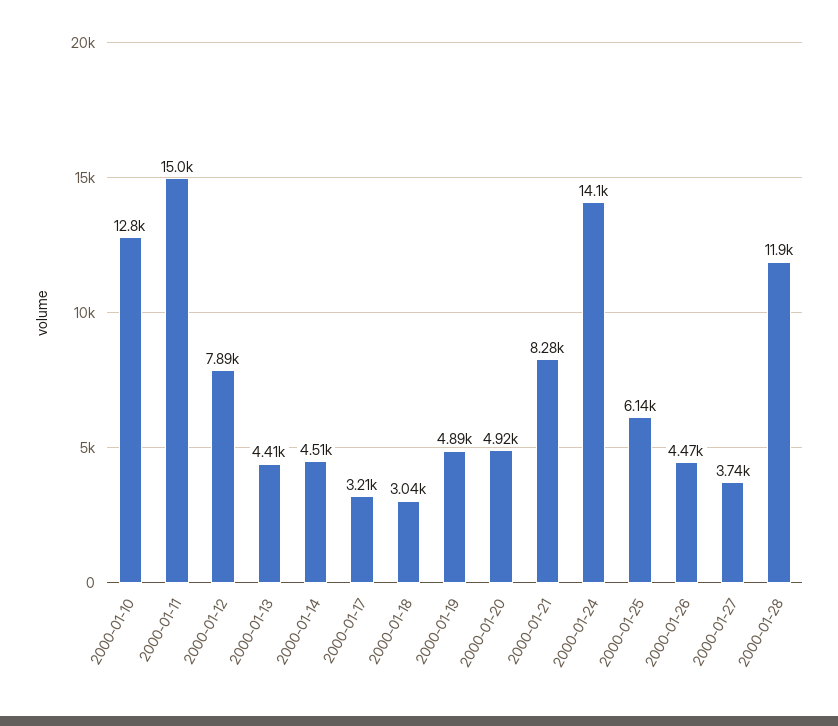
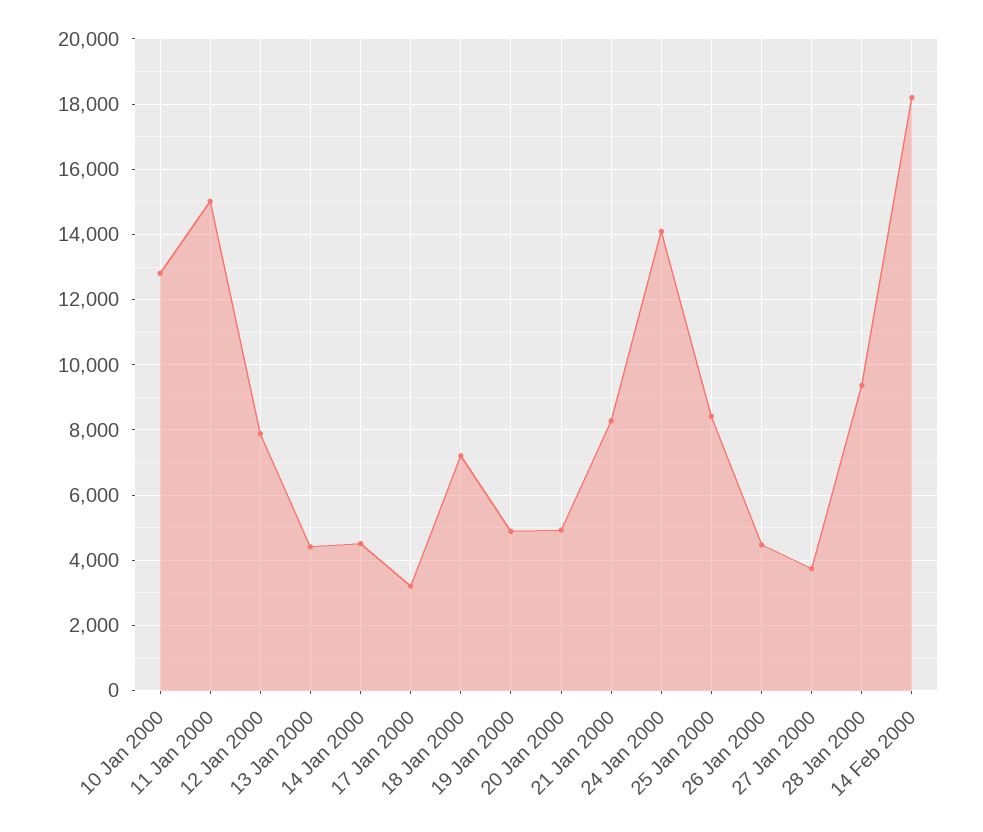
2000-01-18: 3040 -> 7200
2000-01-25: 6140 -> 8400
2000-01-28: 11900 -> 9400
14 Feb 2000: none -> 18200

